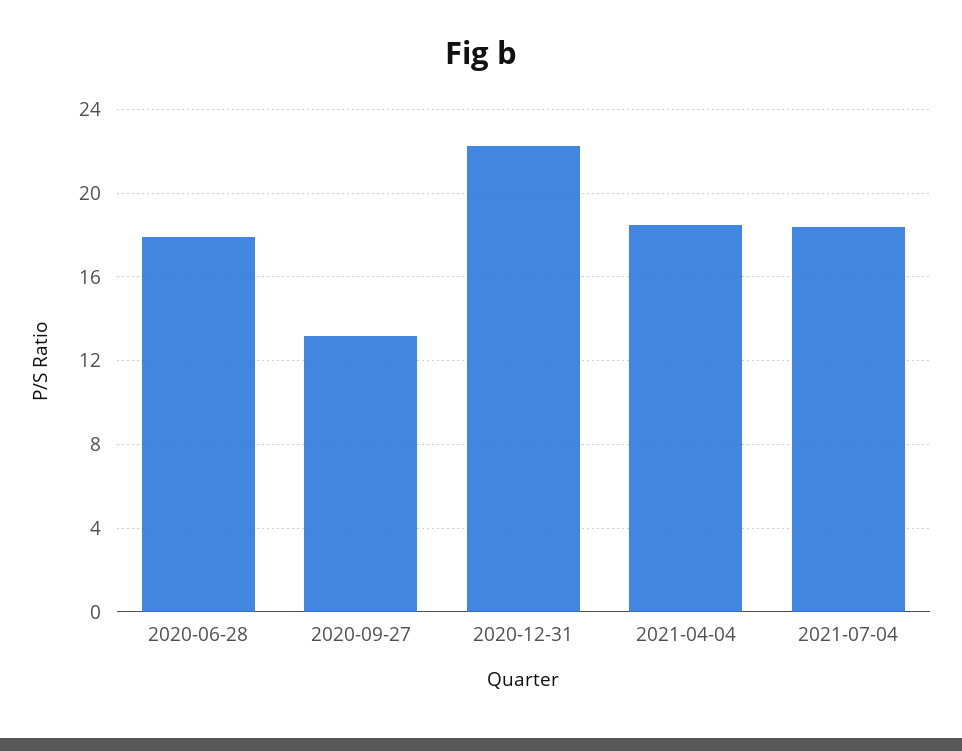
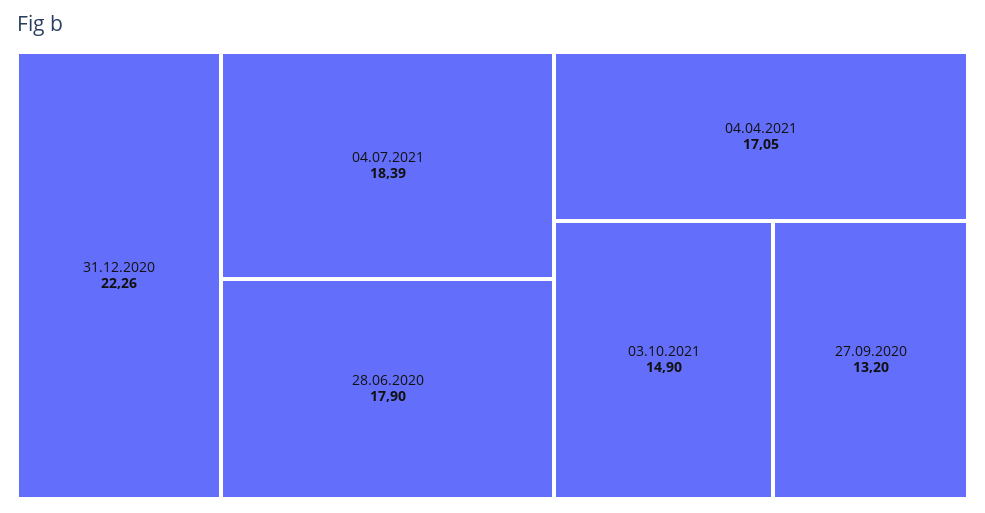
2021-04-04: 18.5 -> 17.05
03.10.2021: none -> 14.9

